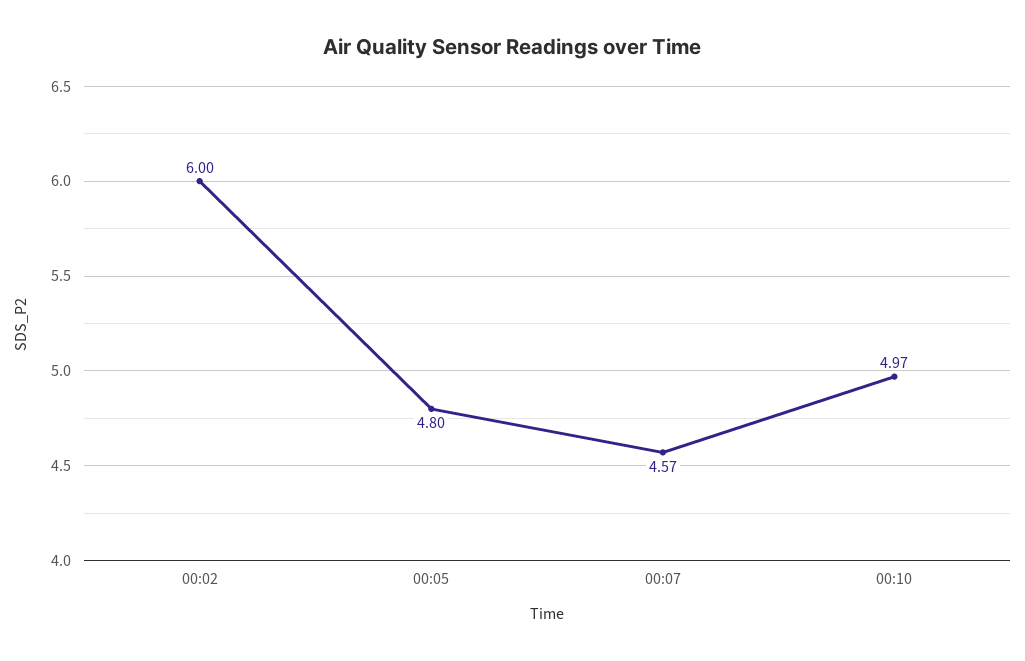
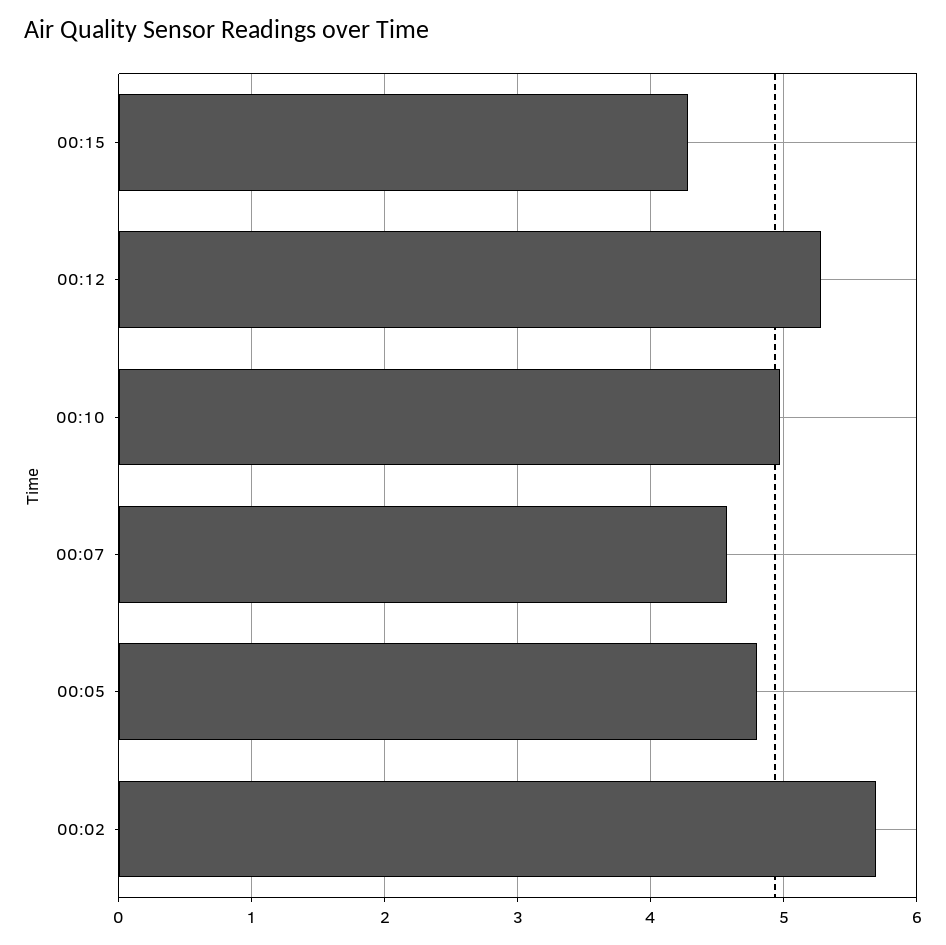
00:02: 6 -> 5.7
00:15: none -> 4.3
00:12: none -> 5.3

